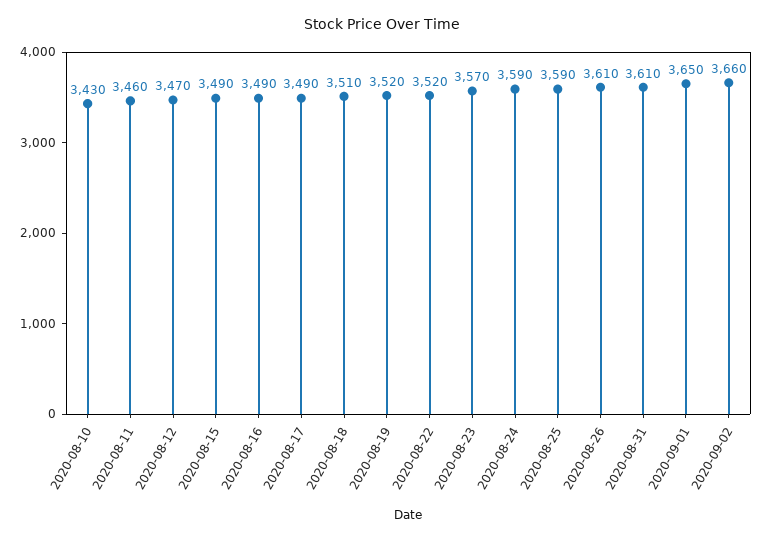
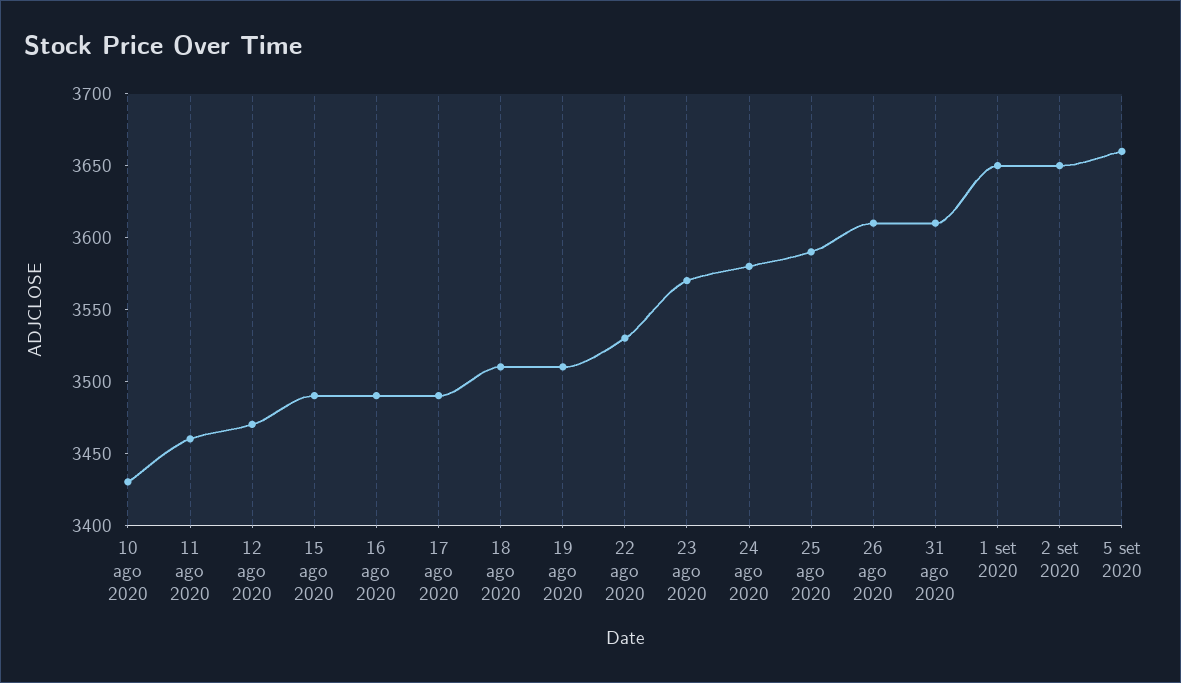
2020-08-19: 3520 -> 3510
2020-08-22: 3520 -> 3530
2020-08-24: 3590 -> 3580
2020-09-02: 3660 -> 3650
5 set 2020: none -> 3660

